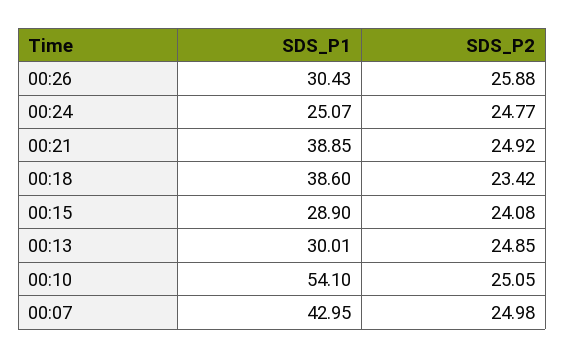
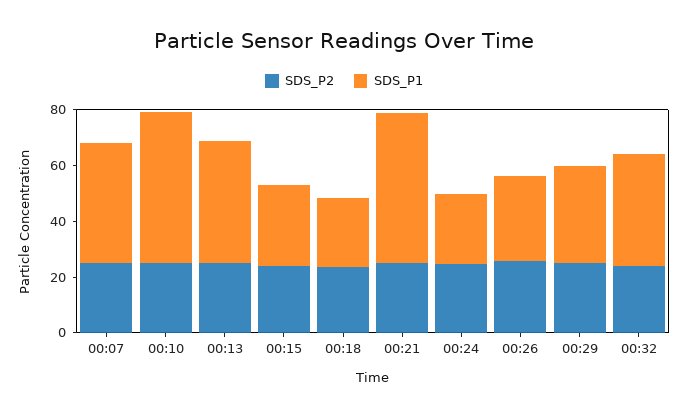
SDS_P1, 00:21: 38.85 -> 55
SDS_P1, 00:18: 38.6 -> 25
SDS_P1, 00:13: 30.01 -> 45
SDS_P2, 00:29: none -> 25
SDS_P1, 00:29: none -> 35
SDS_P2, 00:32: none -> 25
SDS_P1, 00:32: none -> 40

